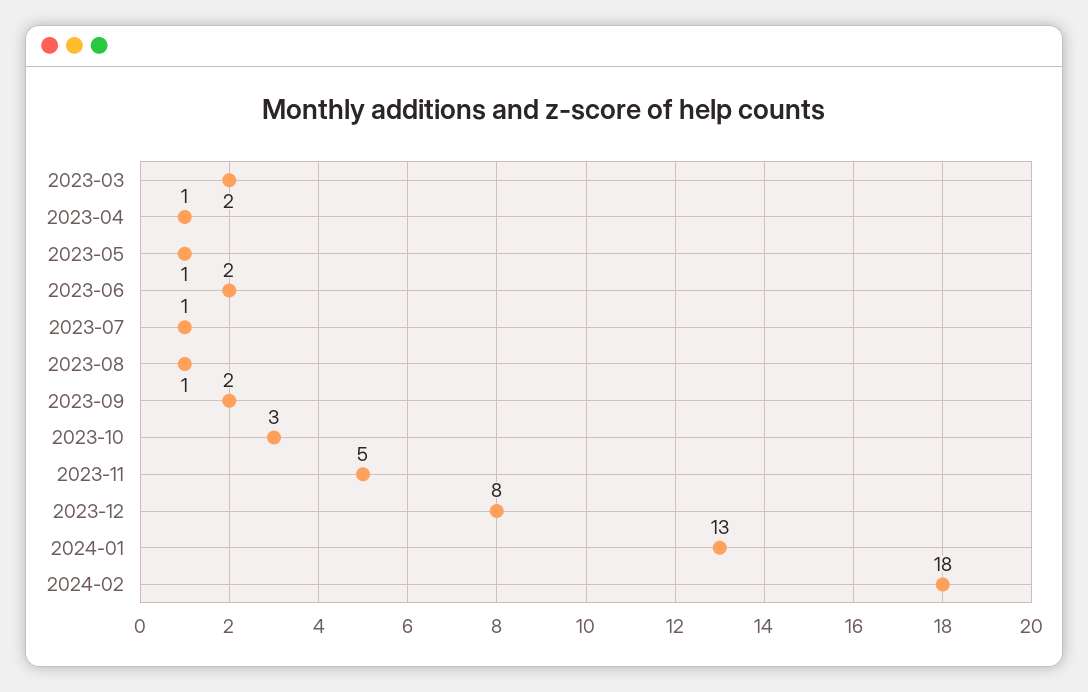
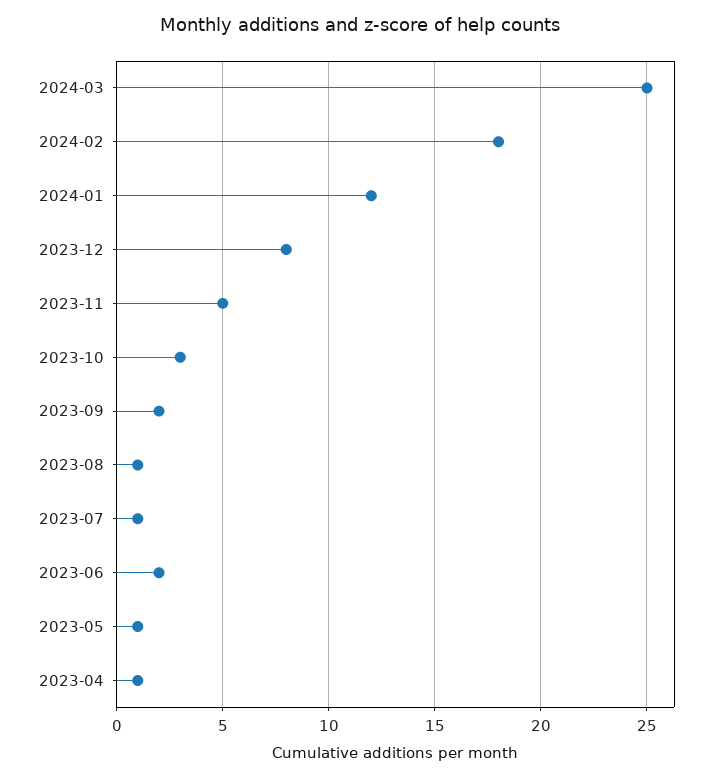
2023-03: 2 -> none
2024-01: 13 -> 12
2024-03: none -> 25

